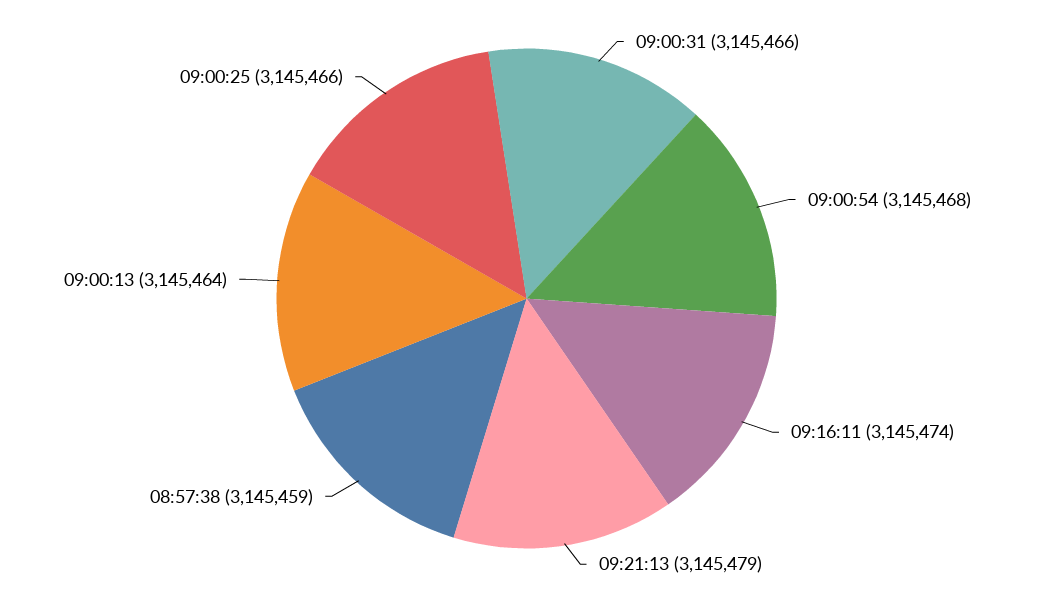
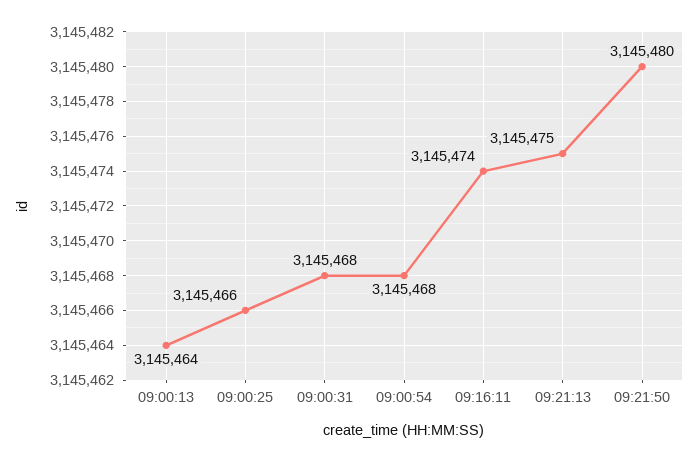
09:00:31: 3145466 -> 3145468
09:21:13: 3145479 -> 3145475
08:57:38: 3145459 -> none
09:21:50: none -> 3145480

